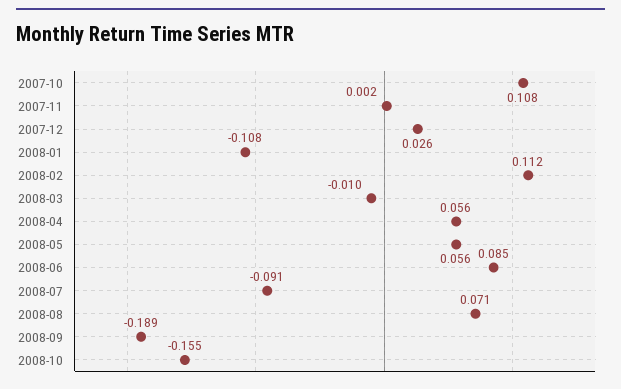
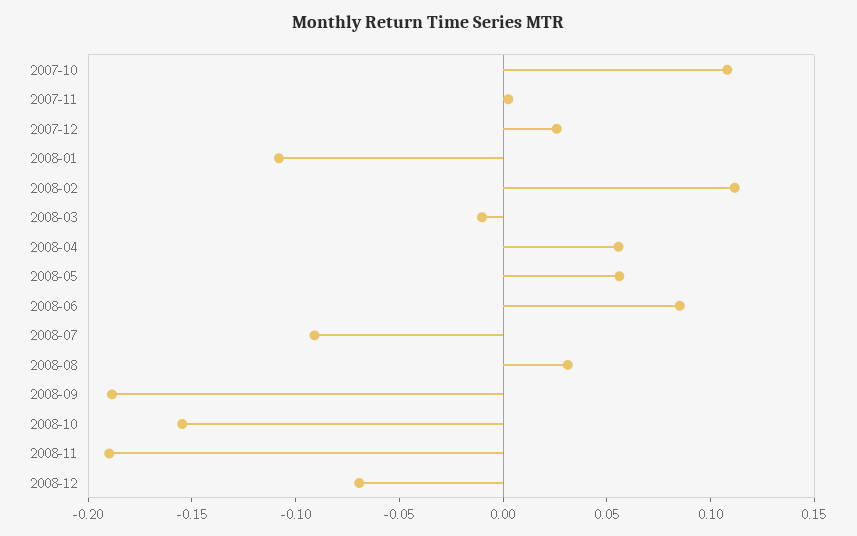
2008-08: 0.071 -> 0.03
2008-11: none -> -0.19
2008-12: none -> -0.07

